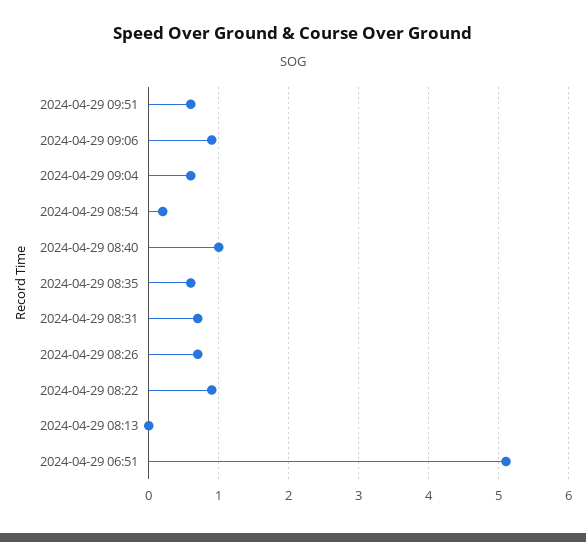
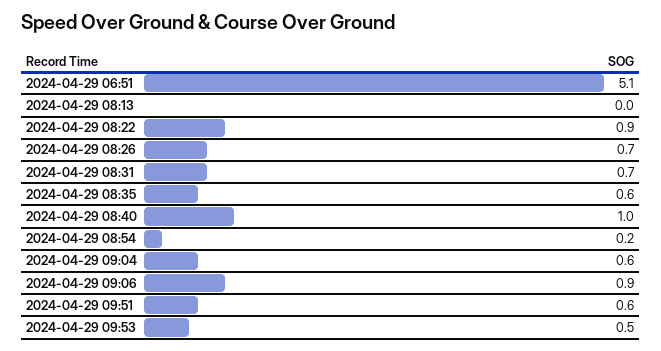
2024-04-29 09:53: none -> 0.5

